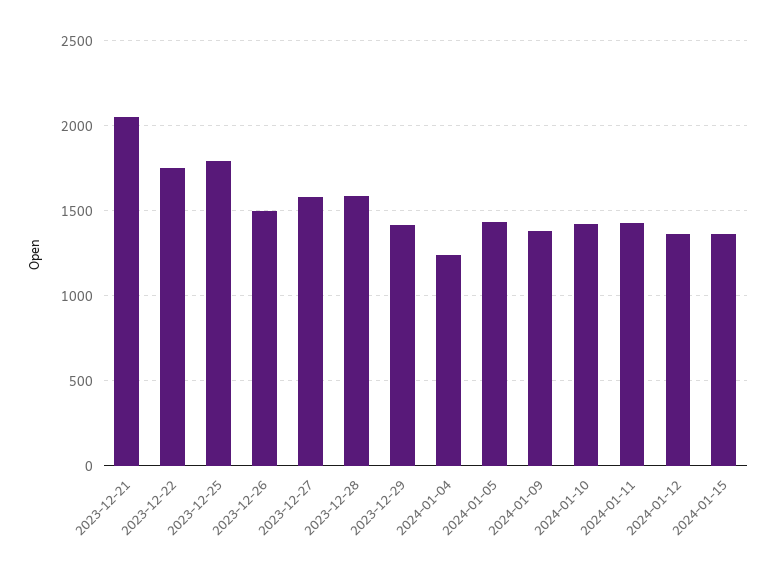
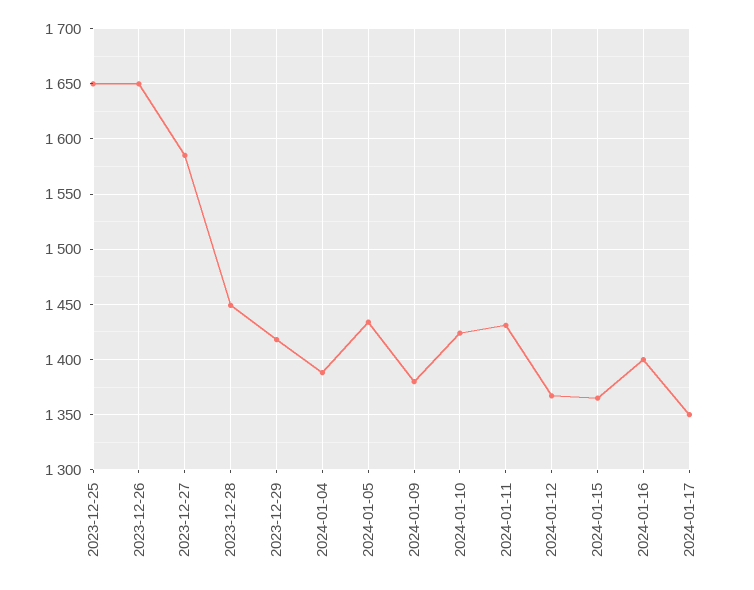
2023-12-21: 2050 -> none
2023-12-22: 1750 -> none
2023-12-25: 1800 -> 1650
2023-12-26: 1500 -> 1650
2023-12-28: 1600 -> 1450
2024-01-04: 1250 -> 1390
2024-01-16: none -> 1400
2024-01-17: none -> 1350

